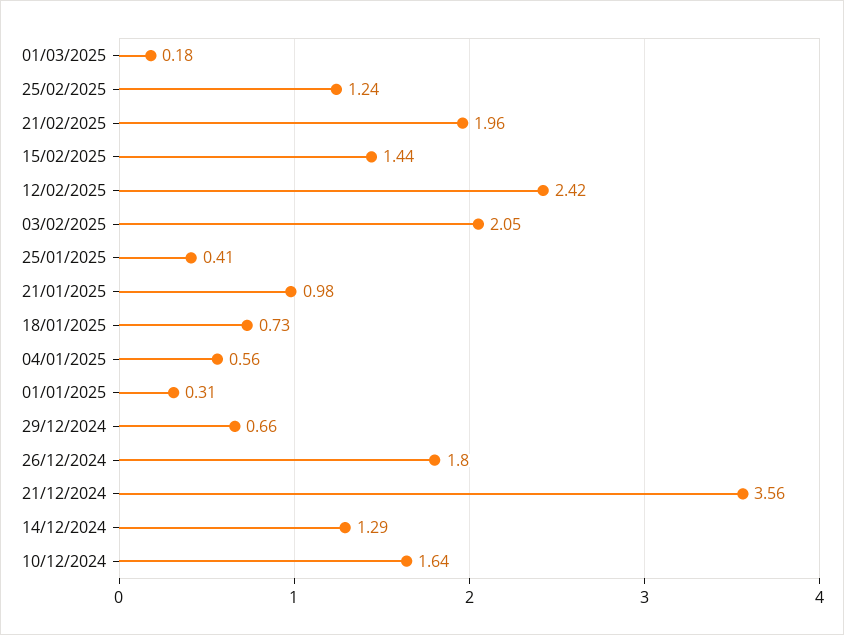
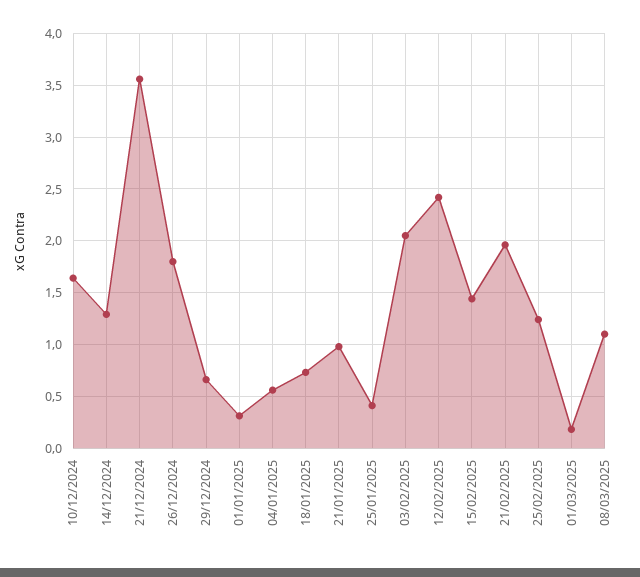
08/03/2025: none -> 1.1

